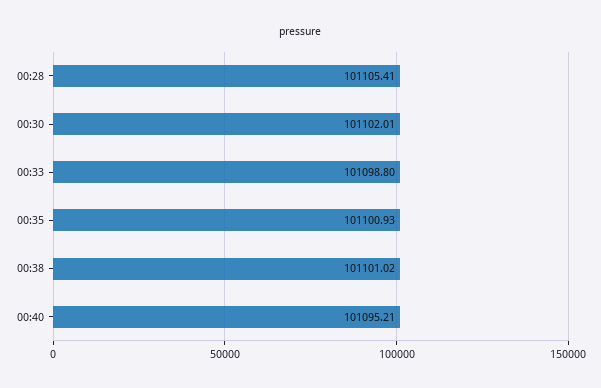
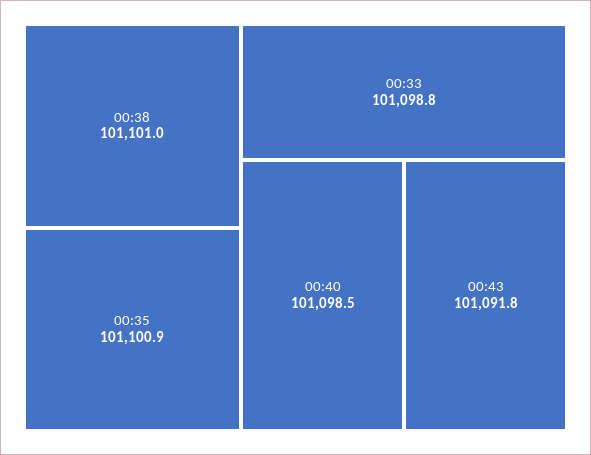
00:28: 101105.41 -> none
00:30: 101102.01 -> none
00:40: 101095.21 -> 101098.5
00:43: none -> 101091.8

